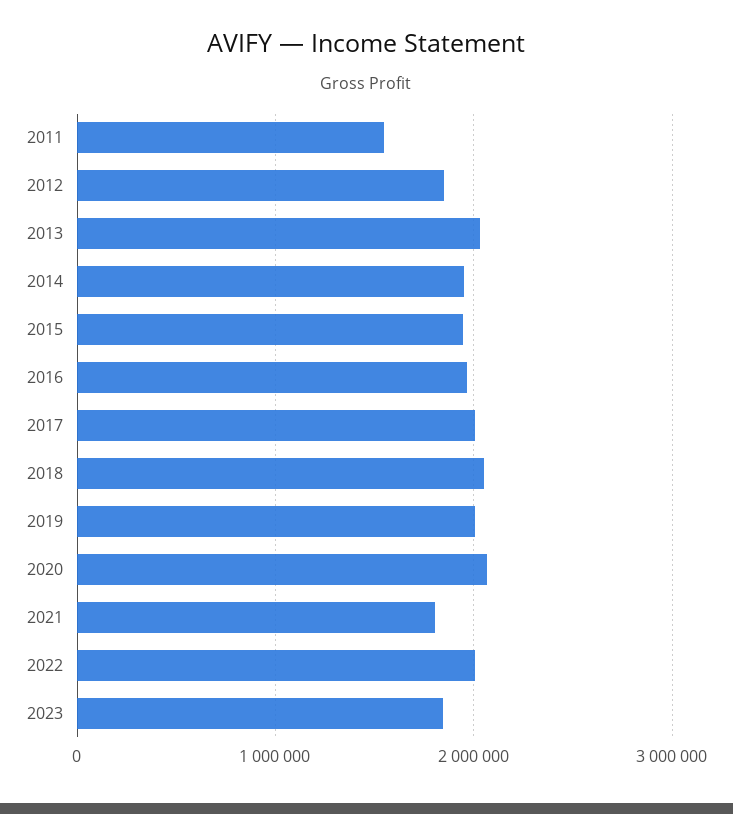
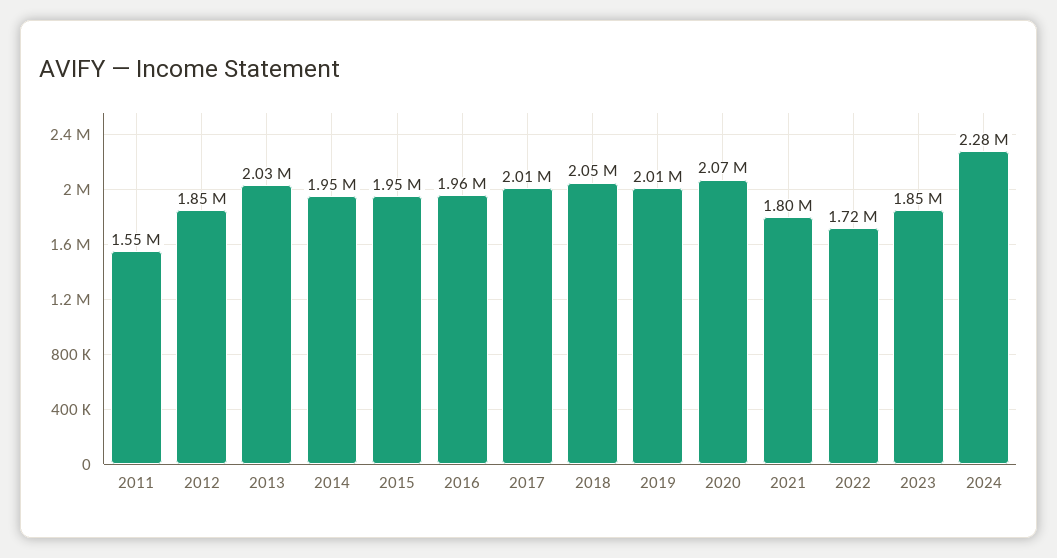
2022: 2000000 -> 1720000
2024: none -> 2280000

